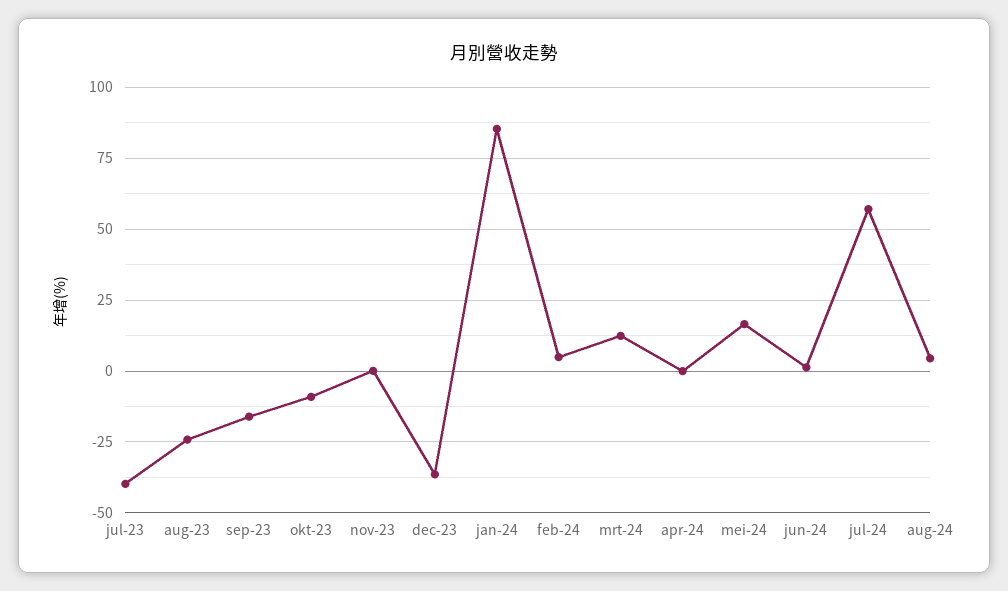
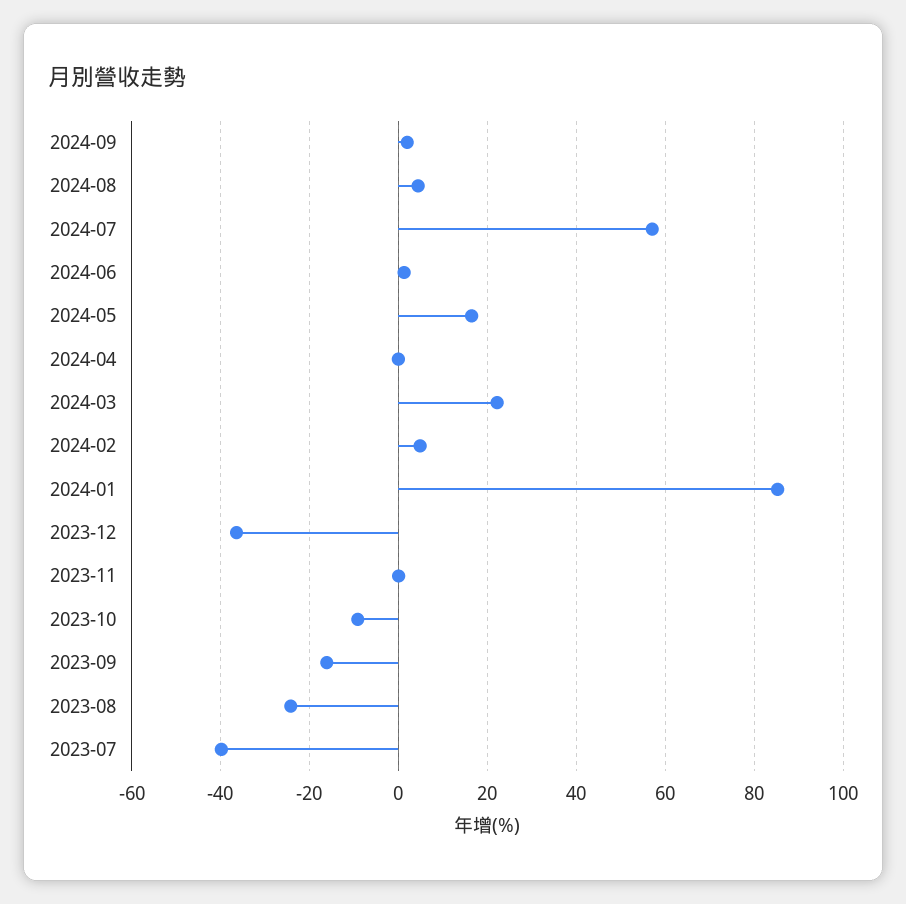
mrt-24: 12.5 -> 22
2024-09: none -> 2

